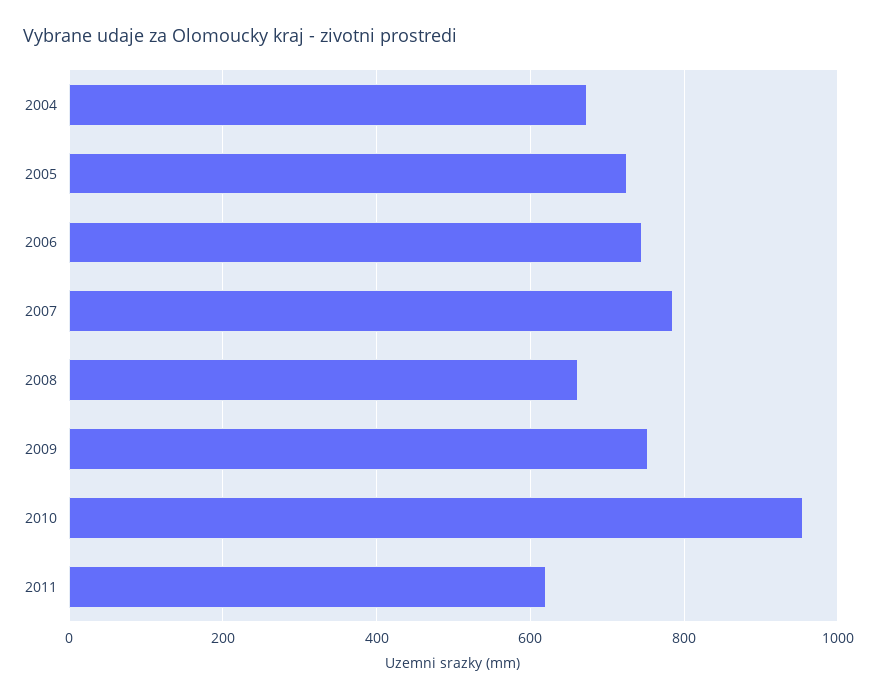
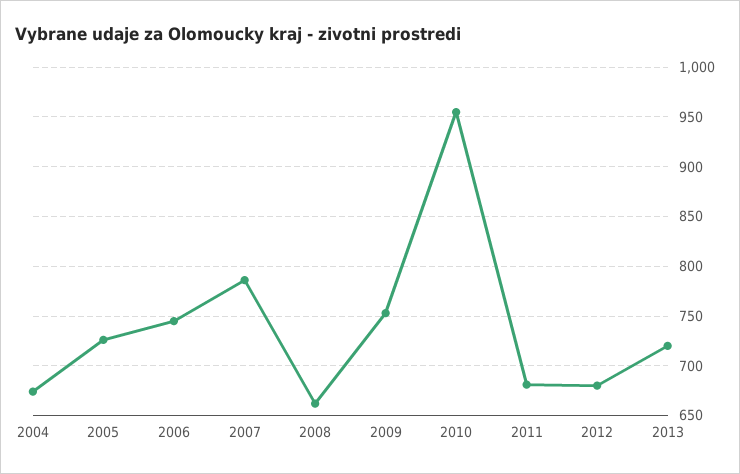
2011: 620 -> 680
2012: none -> 680
2013: none -> 720

